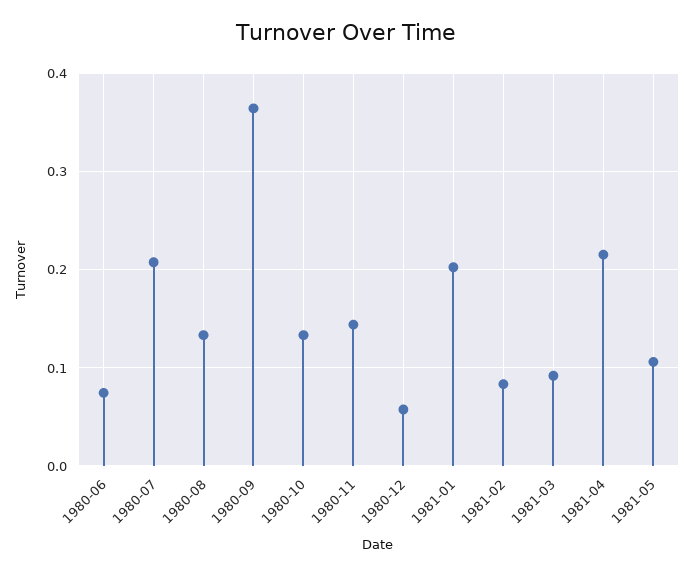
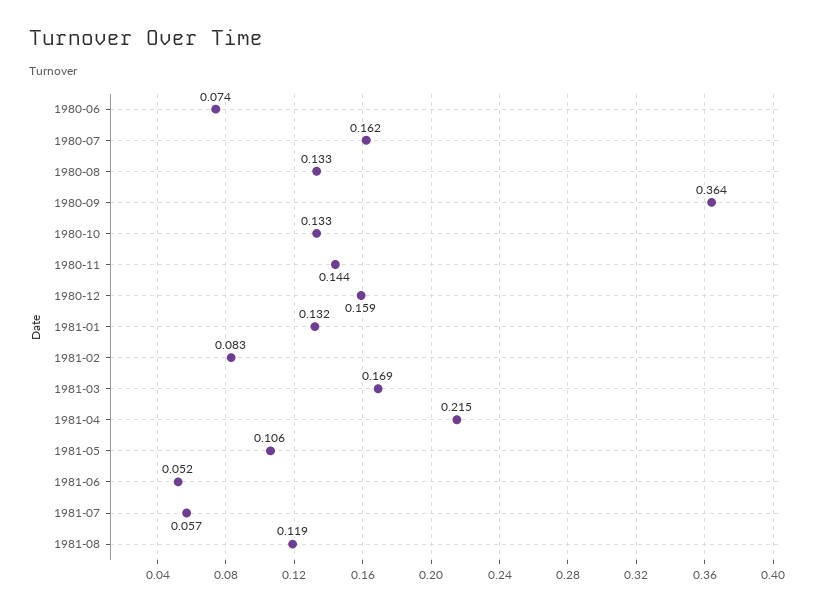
1980-07: 0.21 -> 0.162
1980-12: 0.06 -> 0.159
1981-01: 0.2 -> 0.132
1981-03: 0.09 -> 0.169
1981-06: none -> 0.052
1981-07: none -> 0.057
1981-08: none -> 0.119

